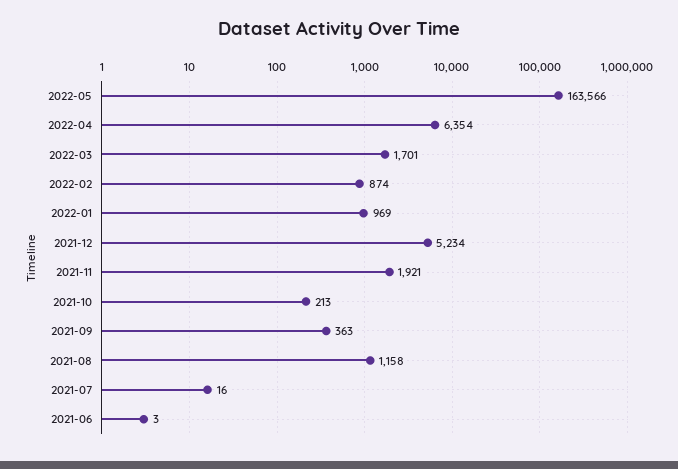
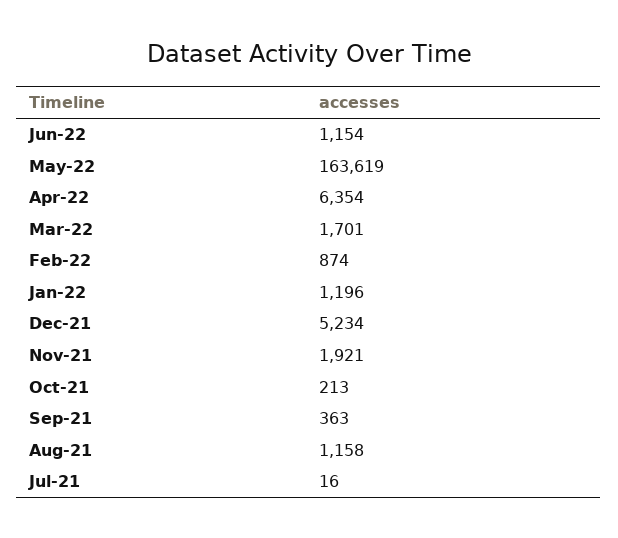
2022-05: 163566 -> 163619
2022-01: 969 -> 1196
2021-06: 3 -> none
Jun-22: none -> 1154

